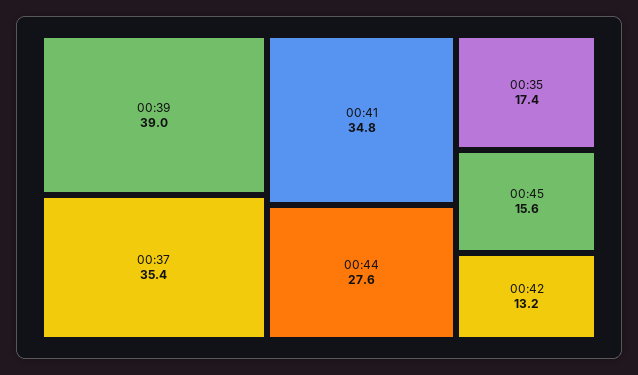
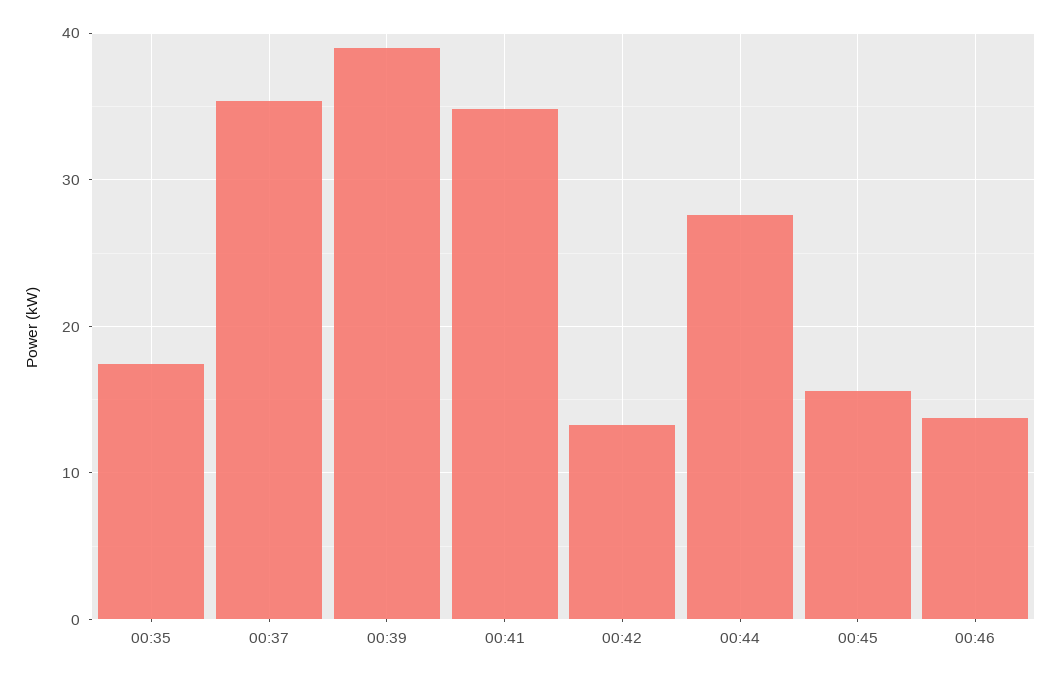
00:46: none -> 14

